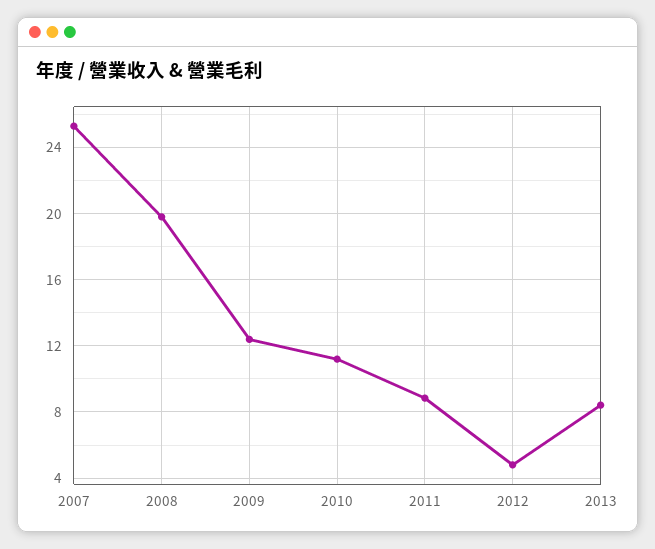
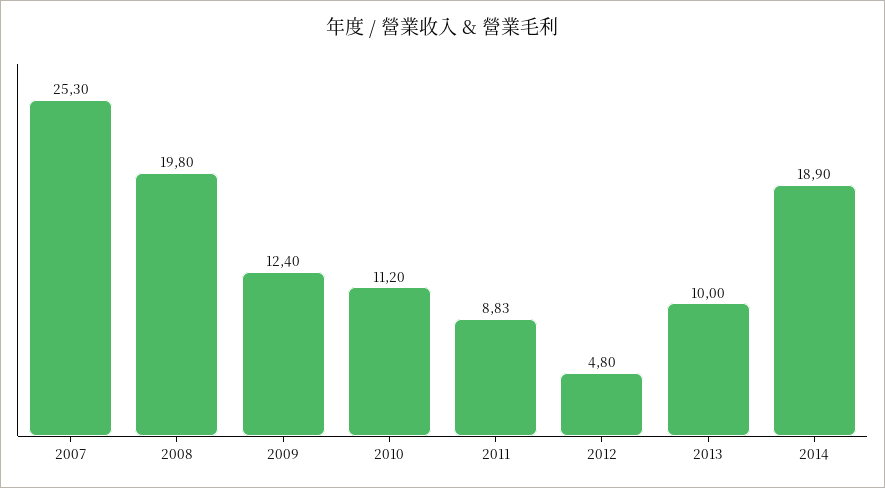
2013: 8.5 -> 10
2014: none -> 18.9

